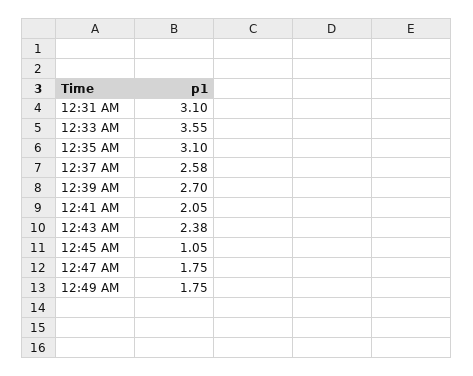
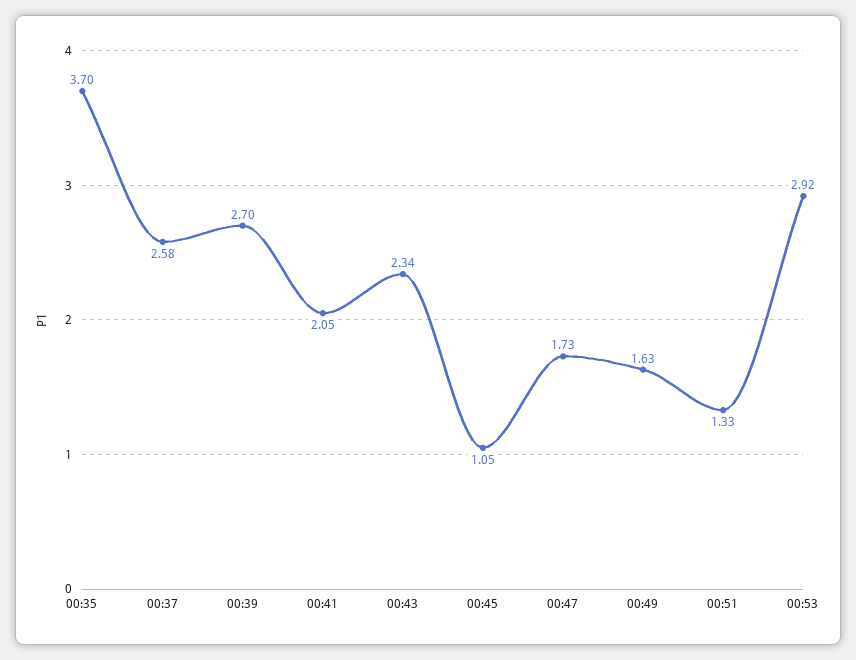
12:31 AM: 3.1 -> none
12:33 AM: 3.55 -> none
12:35 AM: 3.1 -> 3.7
12:43 AM: 2.38 -> 2.34
12:47 AM: 1.75 -> 1.73
12:49 AM: 1.75 -> 1.63
00:51: none -> 1.33
00:53: none -> 2.92

